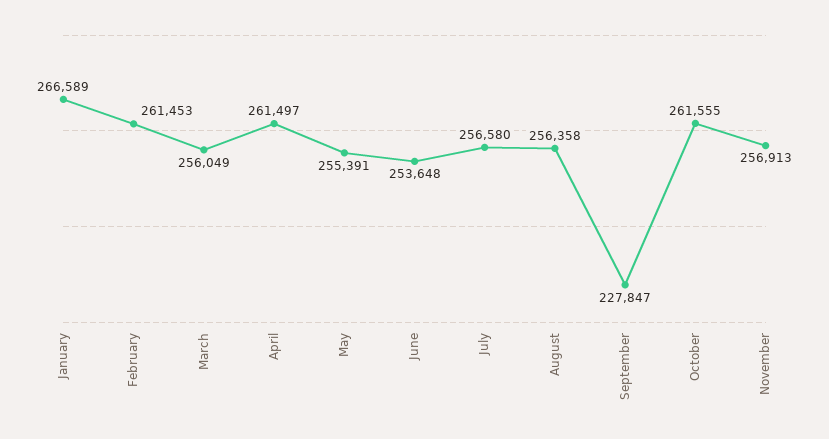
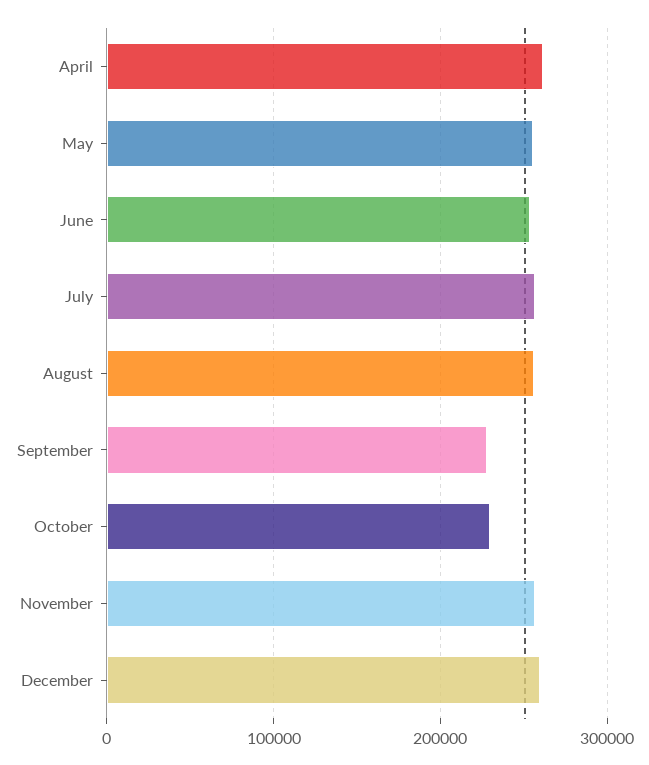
January: 266589 -> none
February: 261453 -> none
March: 256049 -> none
October: 261555 -> 230000
December: none -> 260000

